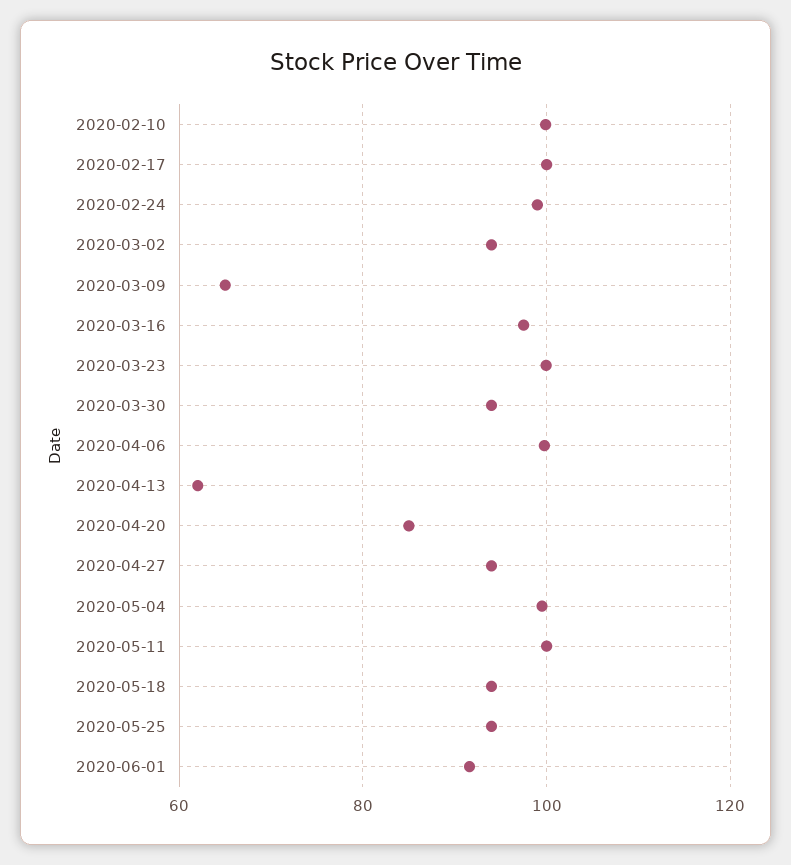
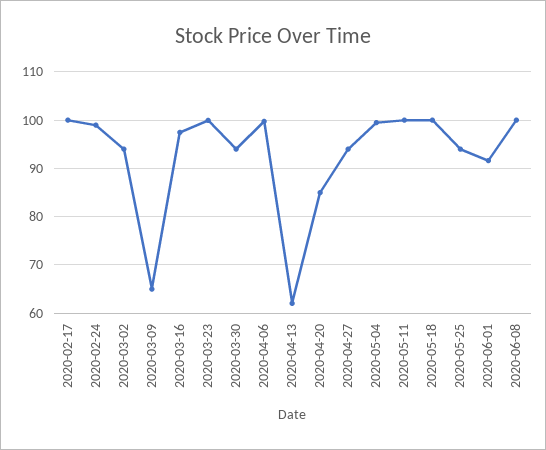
2020-02-10: 100 -> none
2020-05-18: 94 -> 100
2020-06-08: none -> 100

